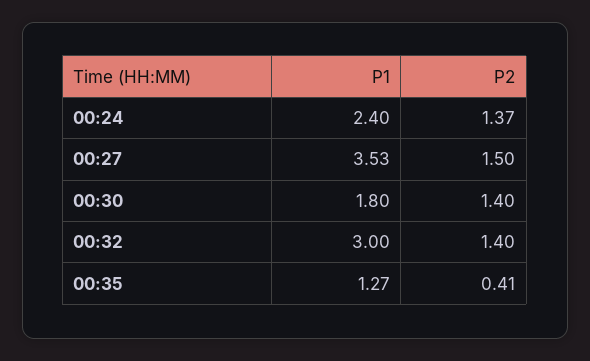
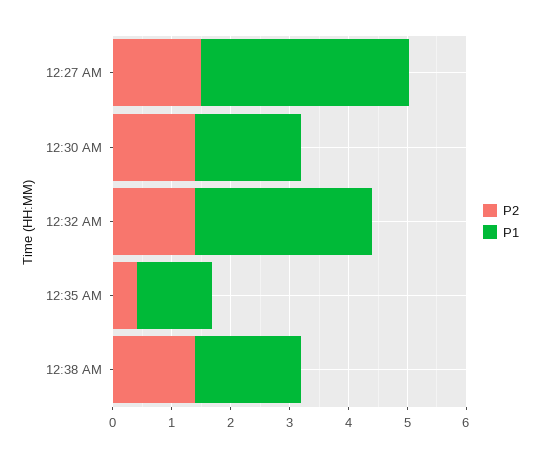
P1, 00:24: 2.4 -> none
P2, 00:24: 1.37 -> none
P2, 12:38 AM: none -> 1.4
P1, 12:38 AM: none -> 1.8

